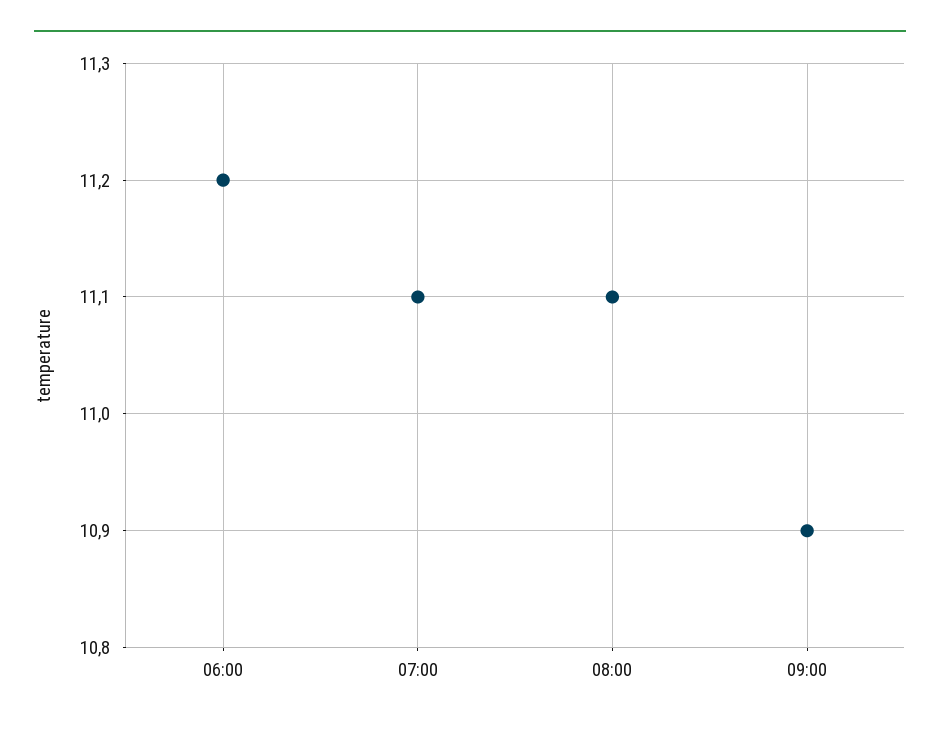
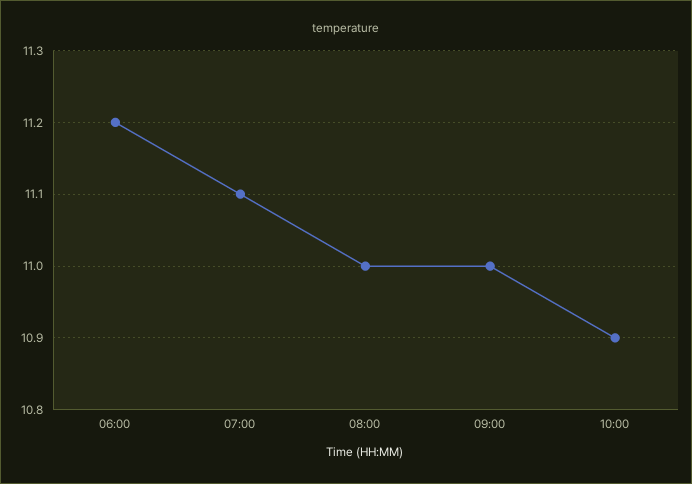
08:00: 11.1 -> 11
09:00: 10.9 -> 11
10:00: none -> 10.9

